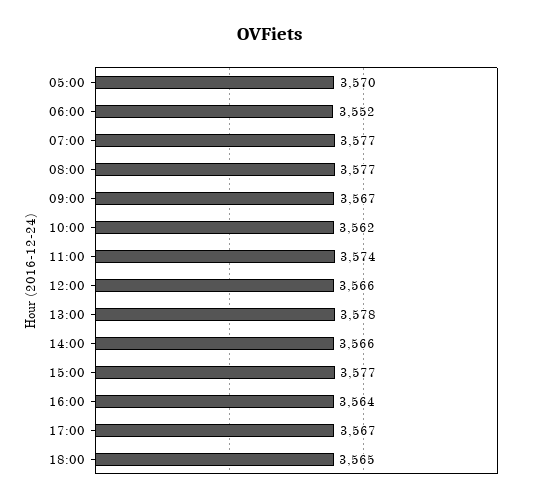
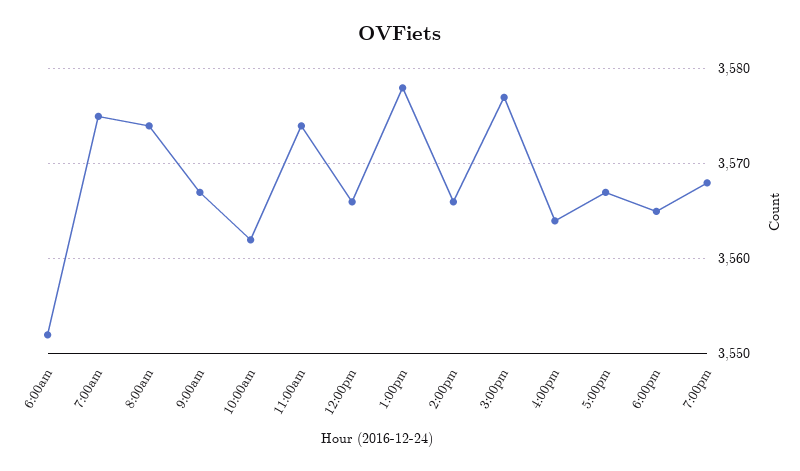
05:00: 3570 -> none
07:00: 3577 -> 3575
08:00: 3577 -> 3574
7:00pm: none -> 3568

